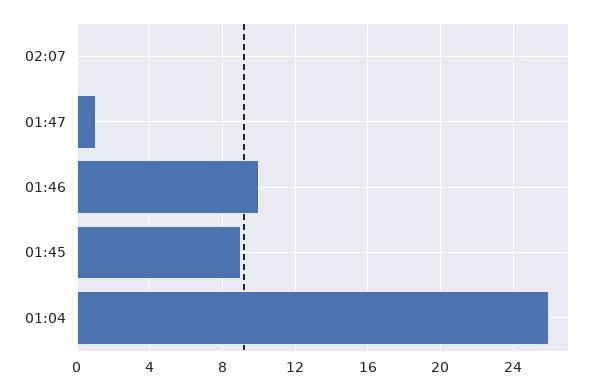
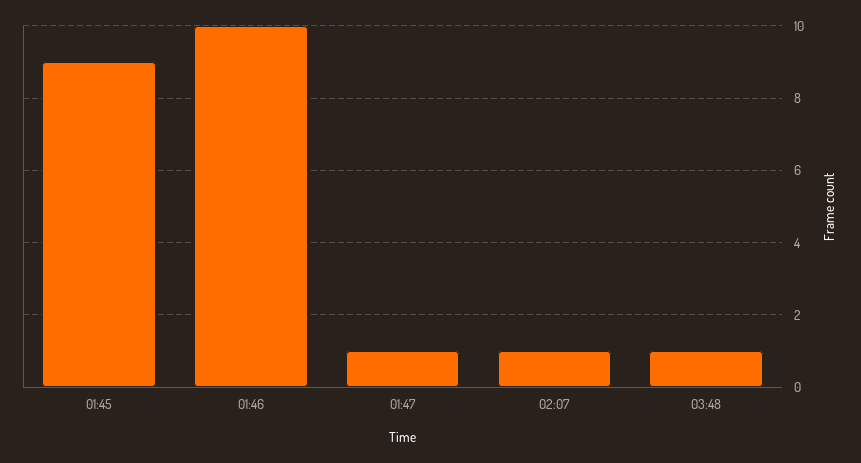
02:07: 0 -> 1
01:04: 26 -> none
03:48: none -> 1

